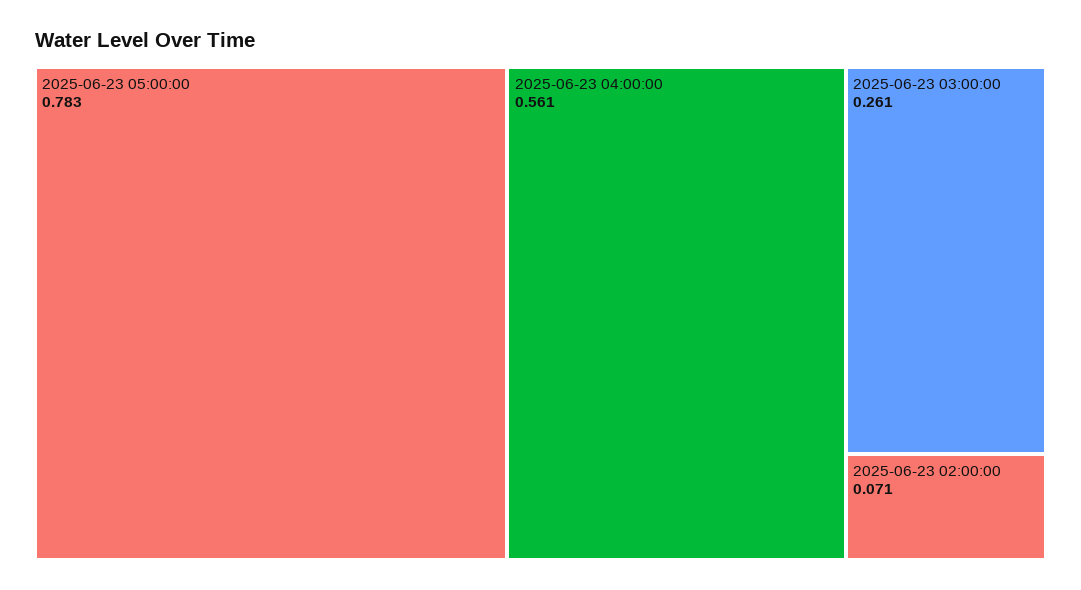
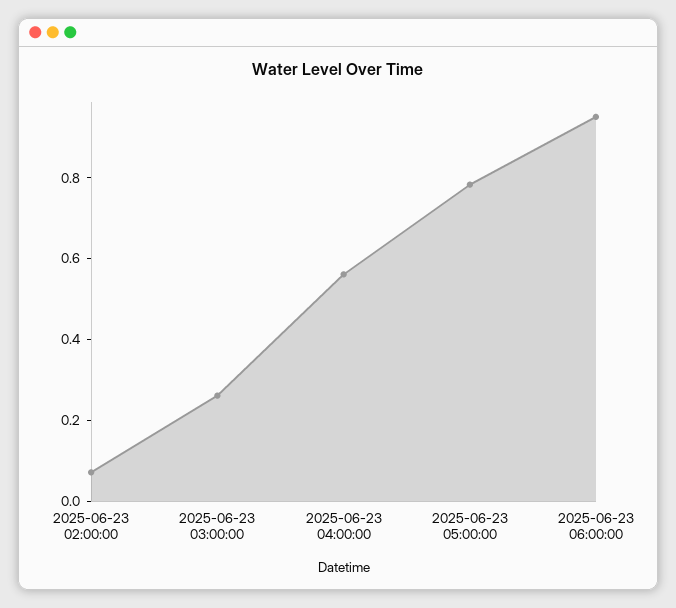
2025-06-23 06:00:00: none -> 0.95

